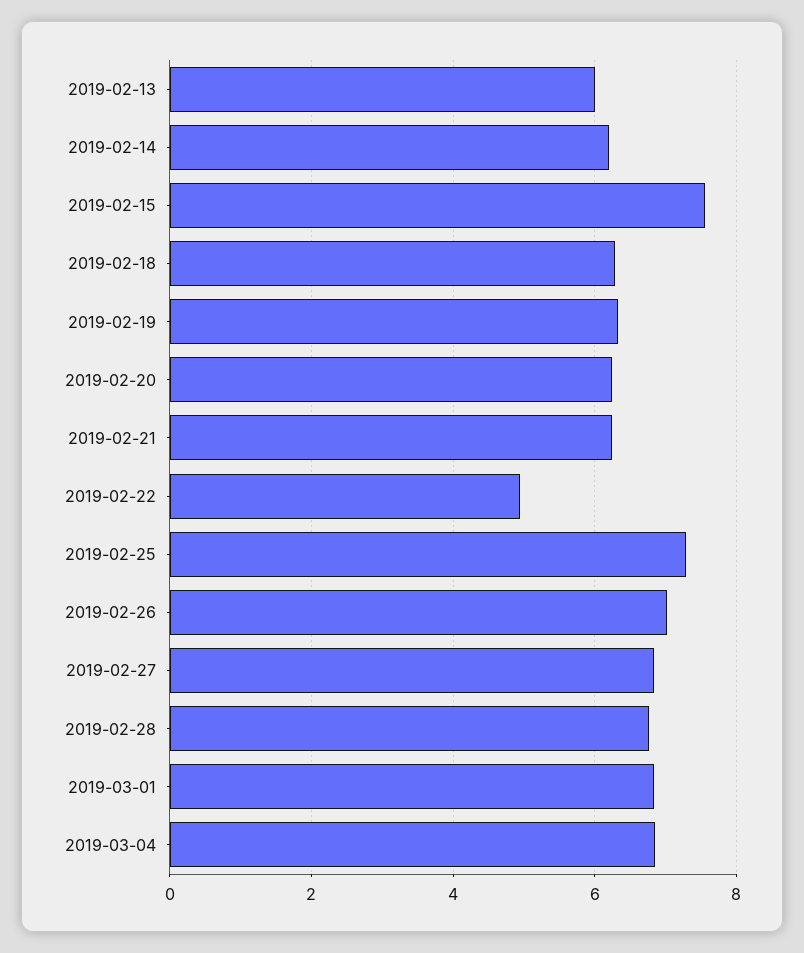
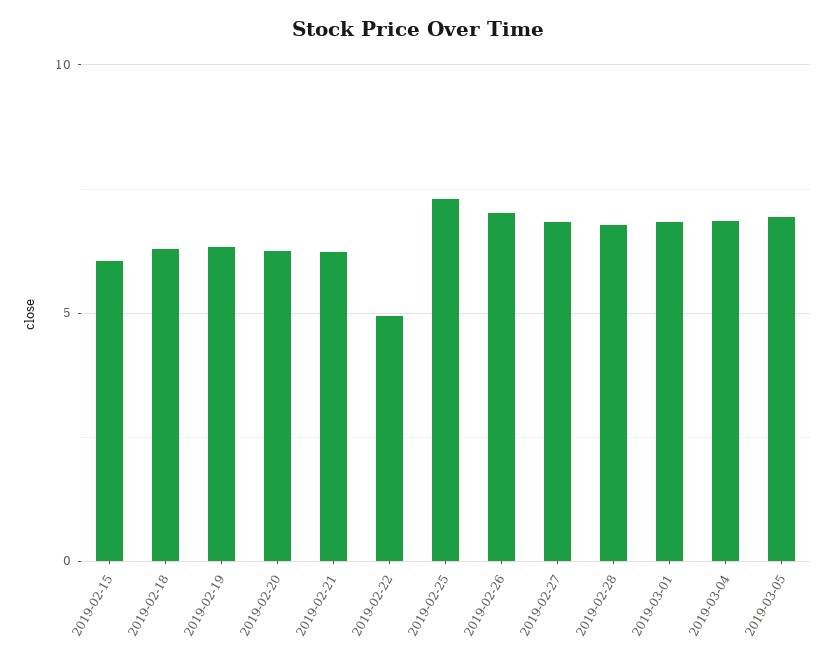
2019-02-13: 6 -> none
2019-02-14: 6.2 -> none
2019-02-15: 7.6 -> 6
2019-03-05: none -> 7

